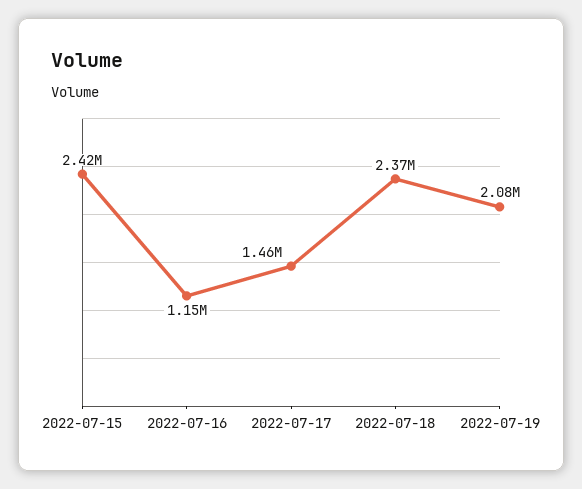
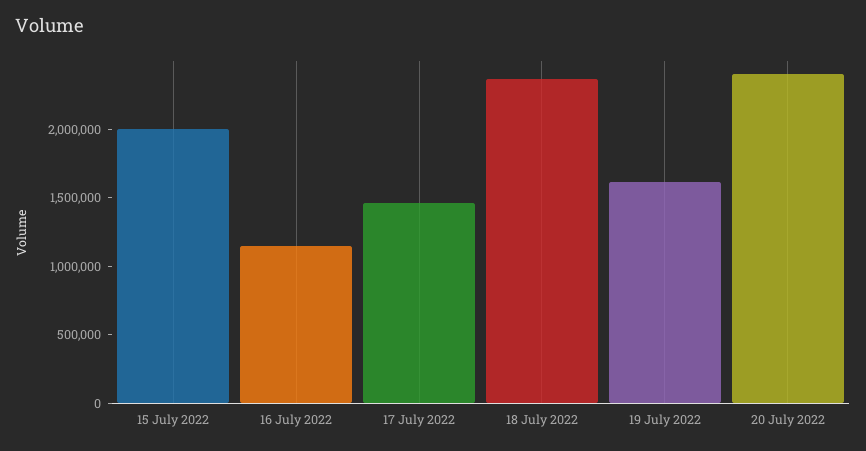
2022-07-15: 2420000 -> 2000000
2022-07-19: 2080000 -> 1600000
20 July 2022: none -> 2400000

